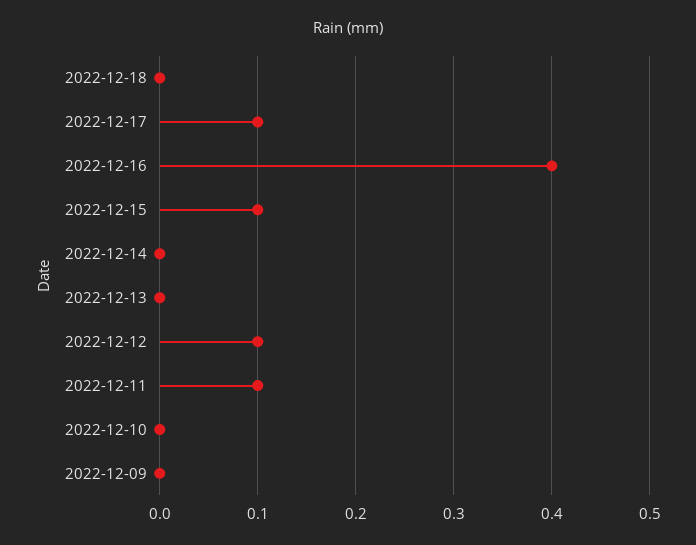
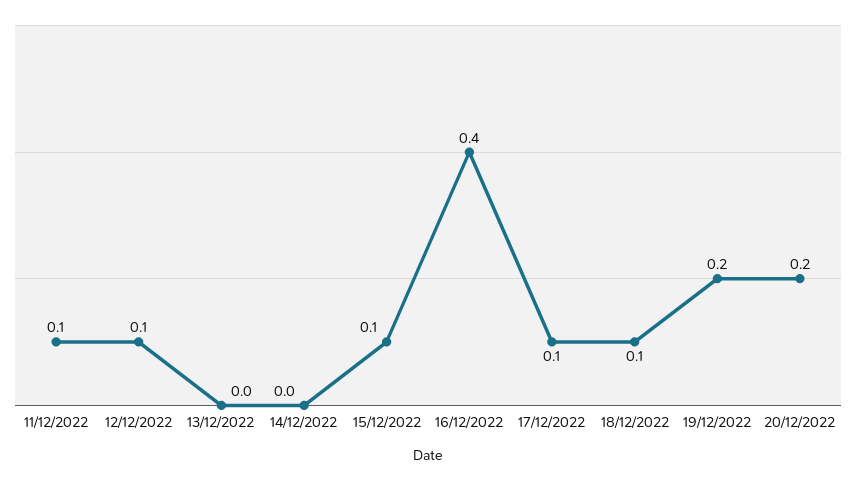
2022-12-18: 0 -> 0.1
2022-12-10: 0 -> none
2022-12-09: 0 -> none
19/12/2022: none -> 0.2
20/12/2022: none -> 0.2

